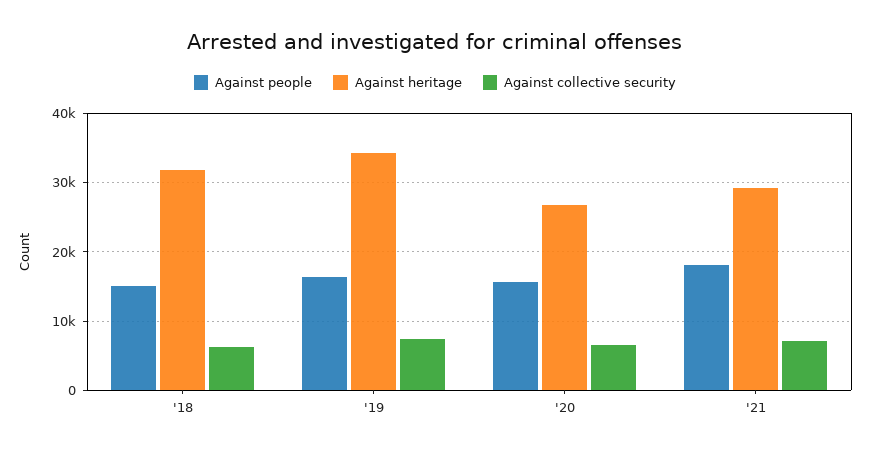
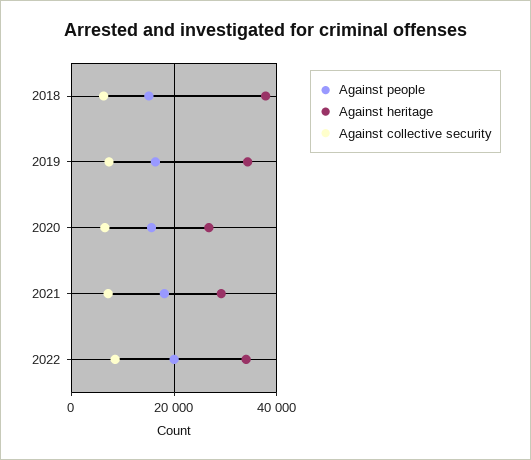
Against heritage, '18: 32000 -> 38000
Against people, 2022: none -> 20000
Against heritage, 2022: none -> 34000
Against collective security, 2022: none -> 8000

